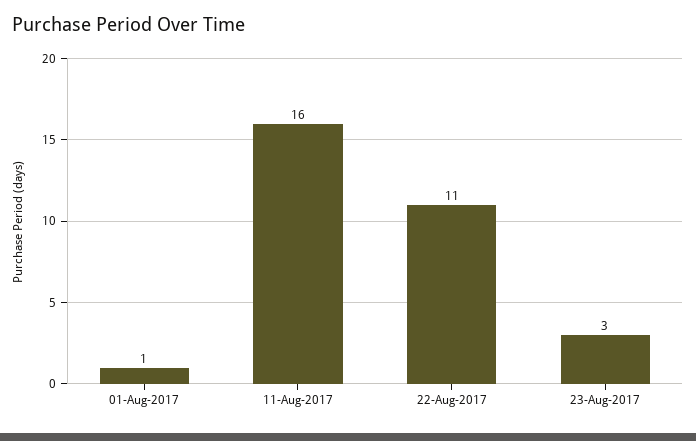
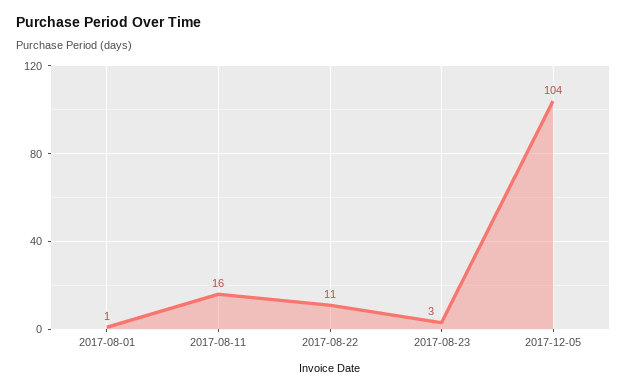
2017-12-05: none -> 104

